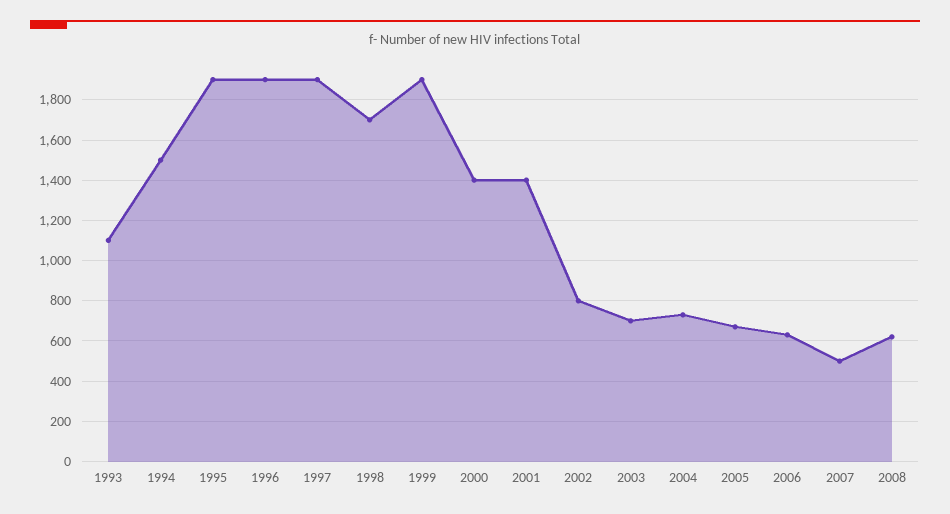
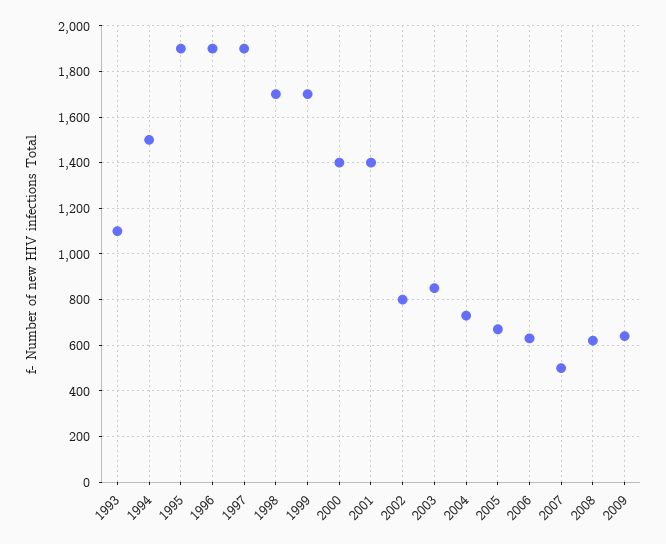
1999: 1900 -> 1700
2003: 700 -> 850
2009: none -> 650

